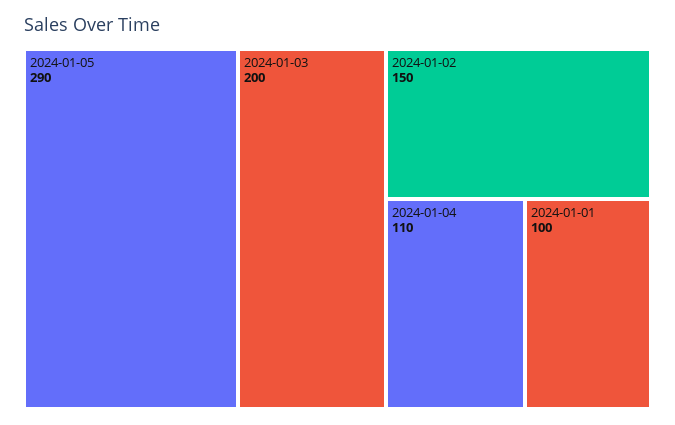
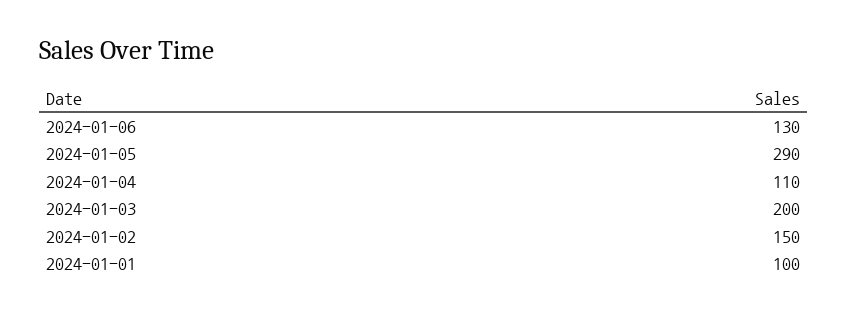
2024-01-06: none -> 130

